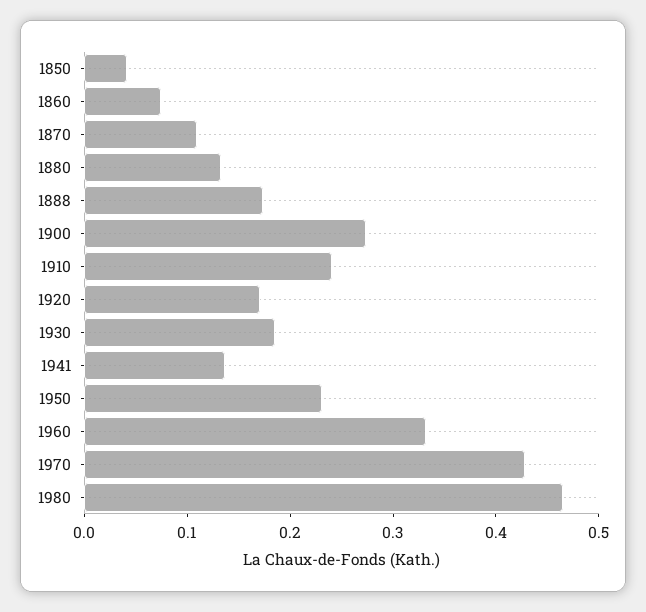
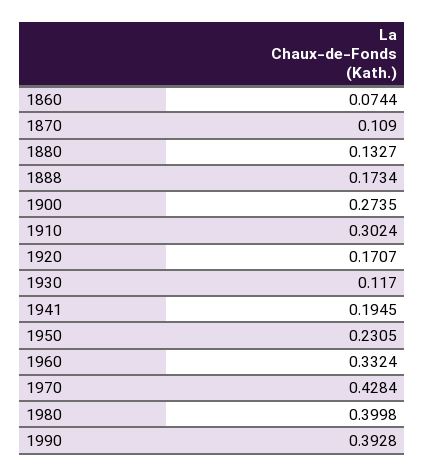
1850: 0.04 -> none
1910: 0.24 -> 0.3024
1930: 0.18 -> 0.117
1941: 0.14 -> 0.1945
1980: 0.46 -> 0.3998
1990: none -> 0.3928

